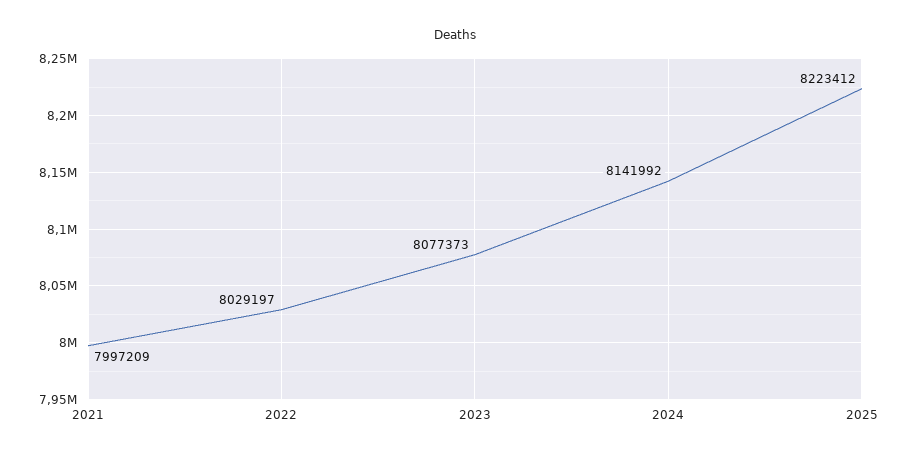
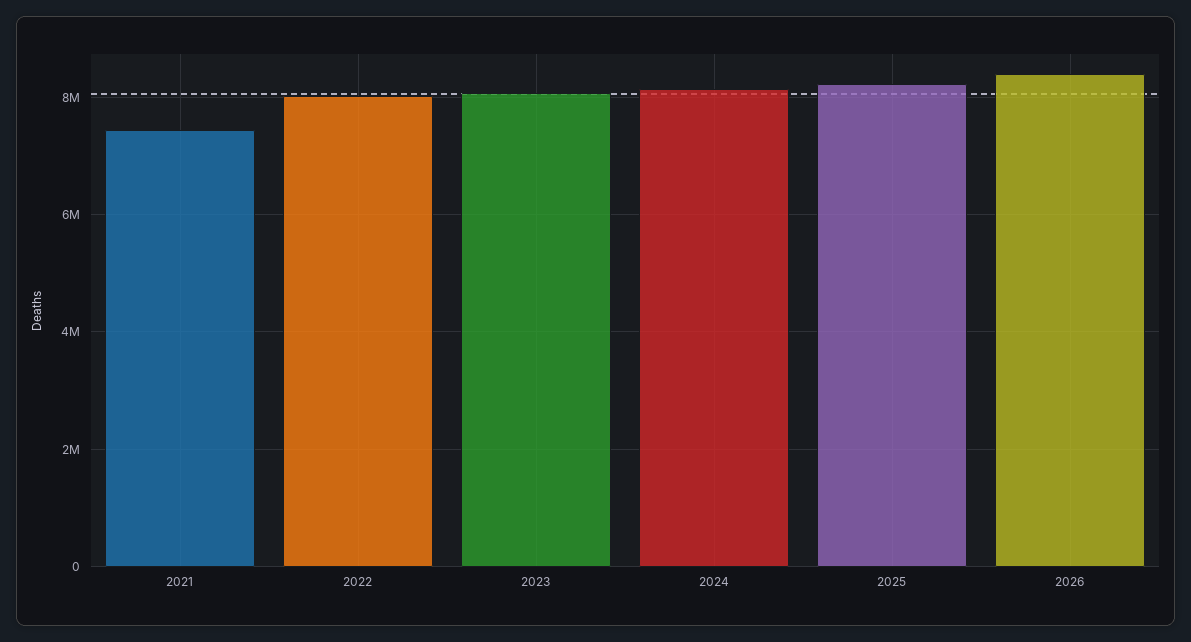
2021: 7997209 -> 7400000
2026: none -> 8400000

